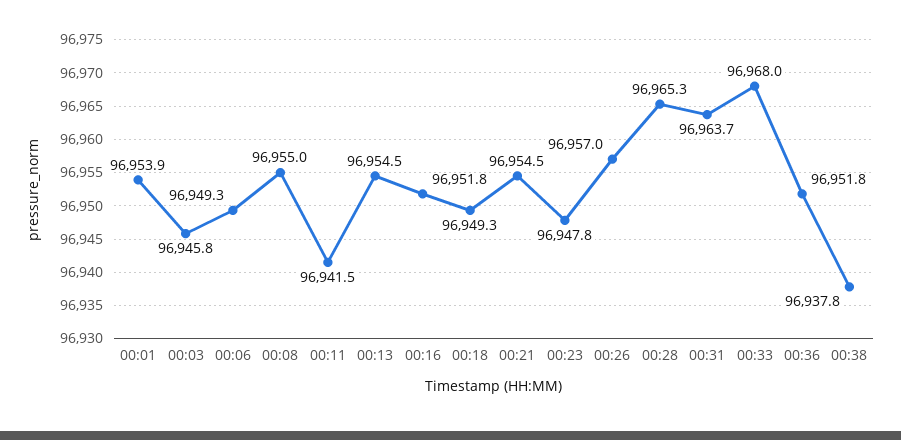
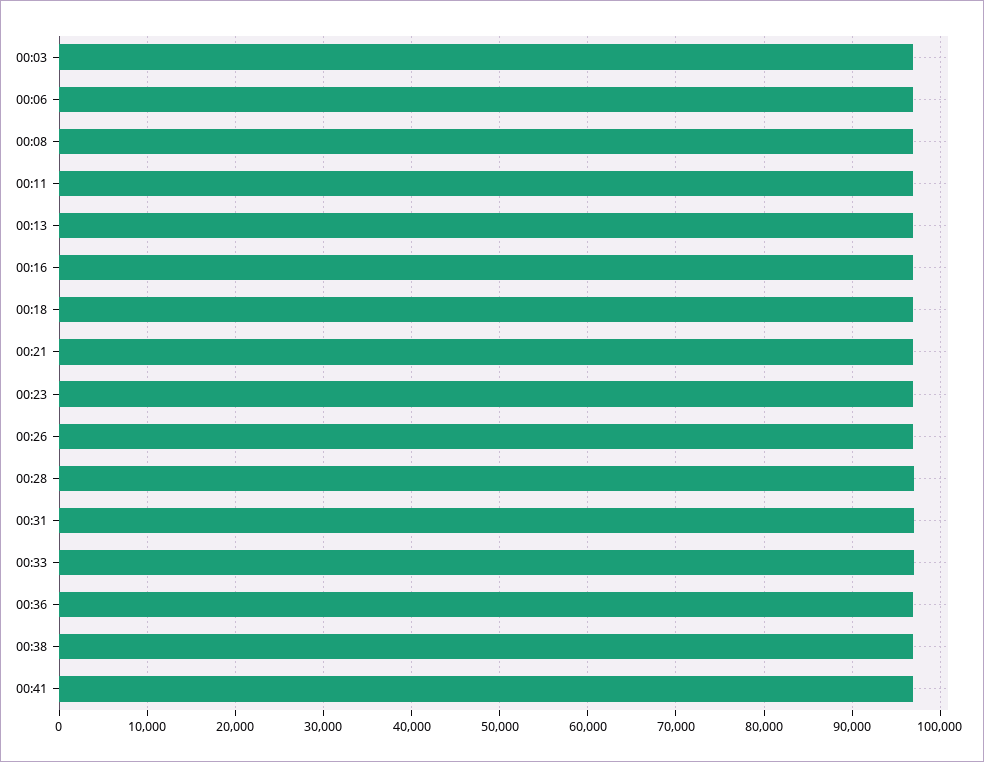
00:01: 96953.9 -> none
00:41: none -> 97000

